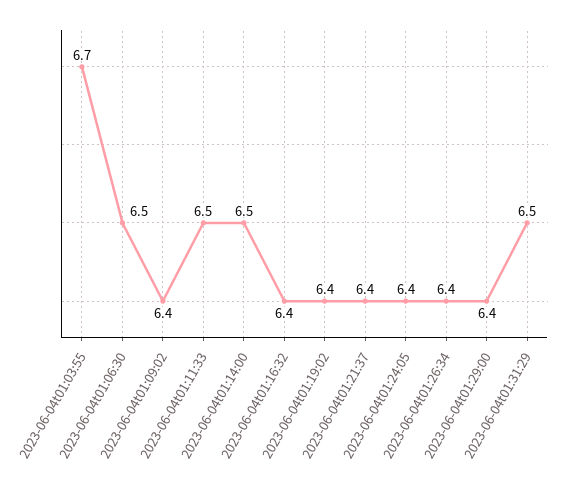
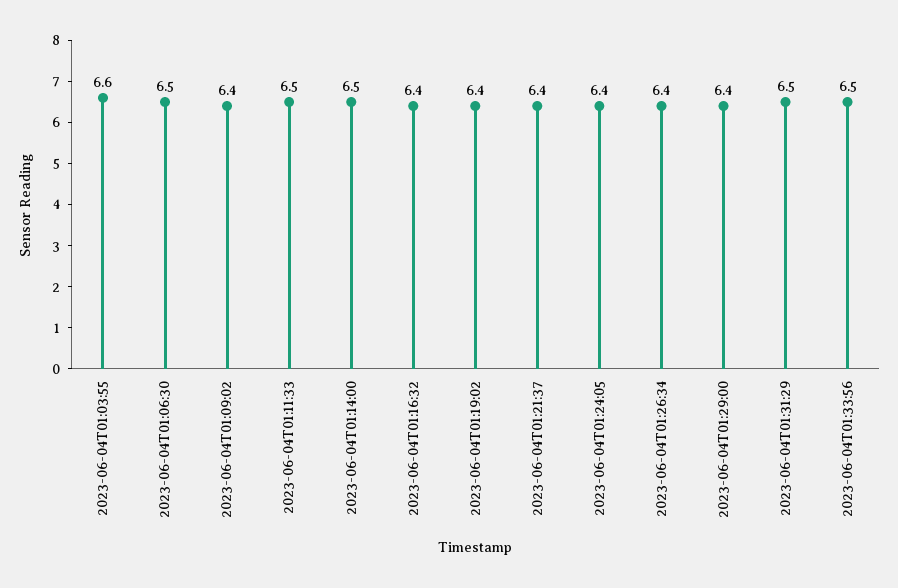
2023-06-04t01:03:55: 6.7 -> 6.6
2023-06-04T01:33:56: none -> 6.5

